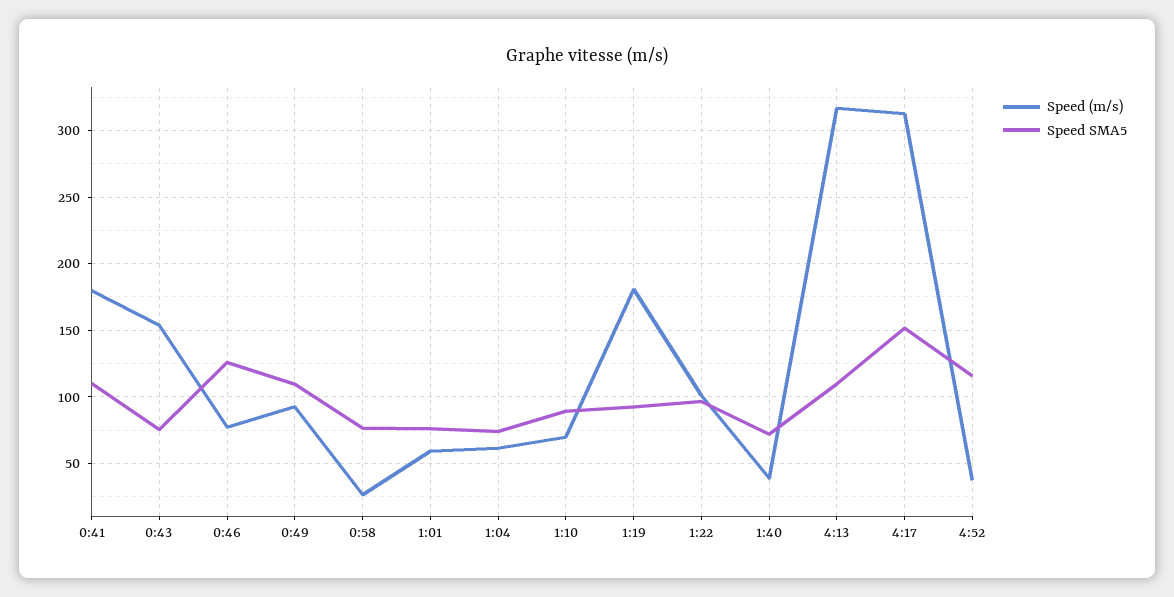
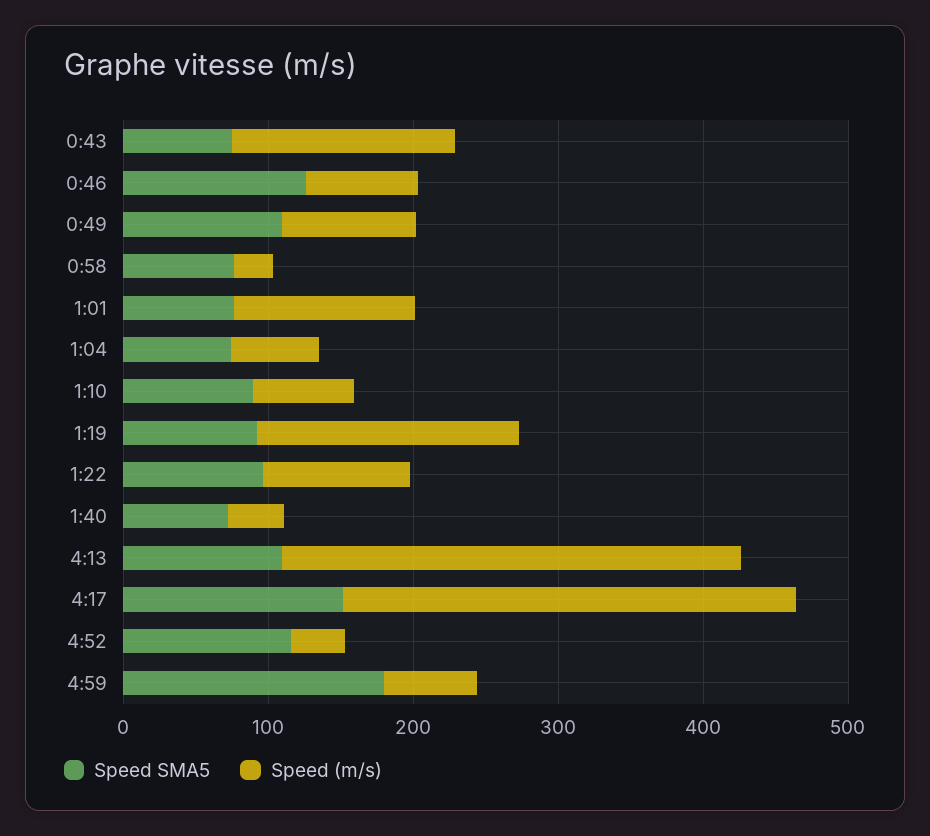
Speed (m/s), 0:41: 180 -> none
Speed SMA5, 0:41: 110 -> none
Speed (m/s), 1:01: 60 -> 120
Speed SMA5, 4:59: none -> 180
Speed (m/s), 4:59: none -> 60

